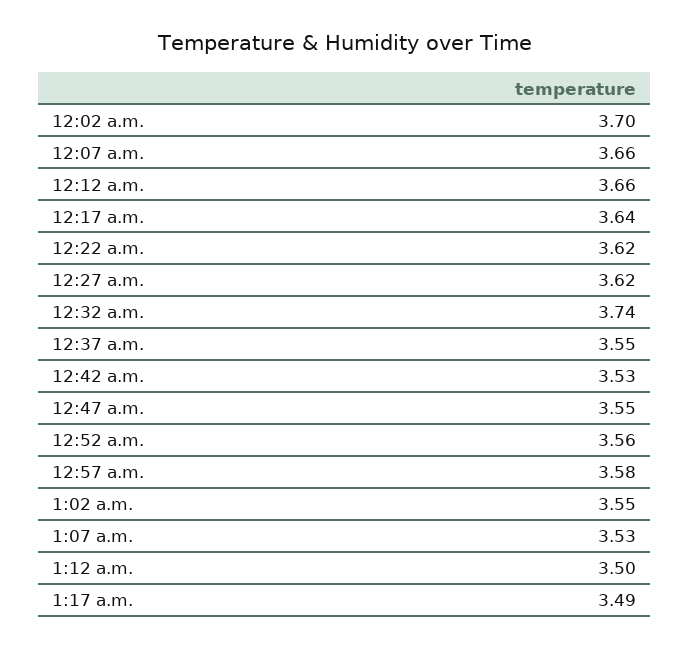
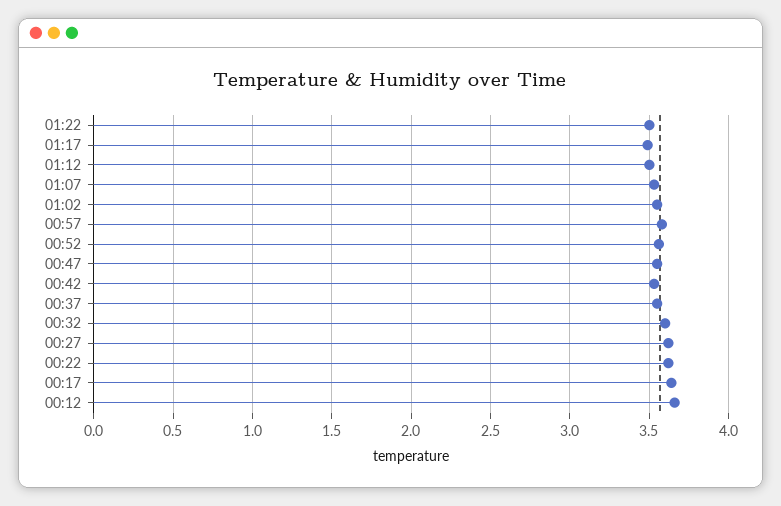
12:02 a.m.: 3.7 -> none
12:07 a.m.: 3.66 -> none
12:32 a.m.: 3.74 -> 3.6
01:22: none -> 3.5

